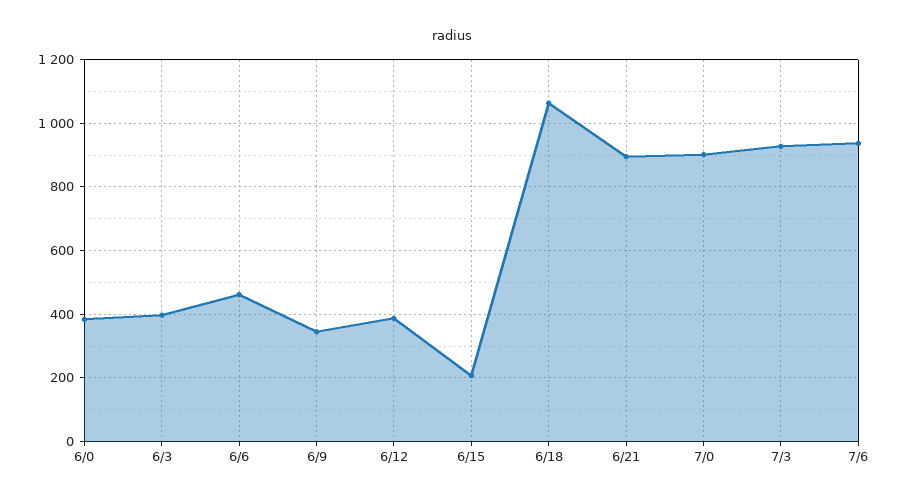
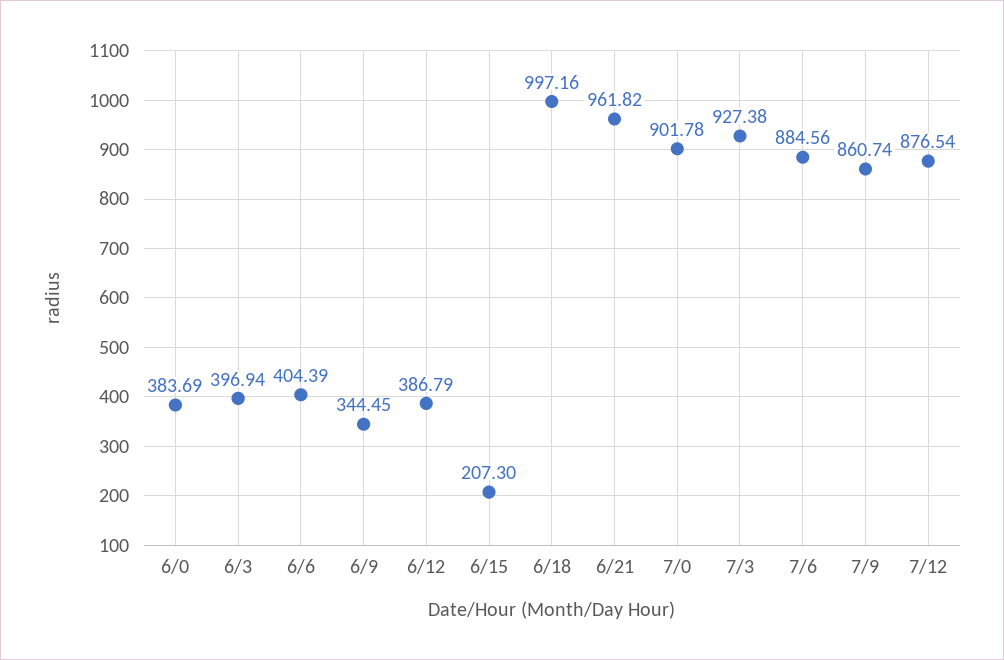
6/6: 460 -> 404.39
6/18: 1060 -> 997.16
6/21: 900 -> 961.82
7/6: 940 -> 884.56
7/9: none -> 860.74
7/12: none -> 876.54

